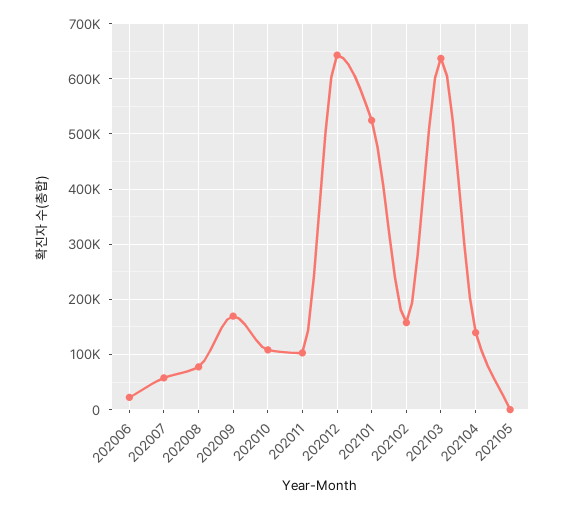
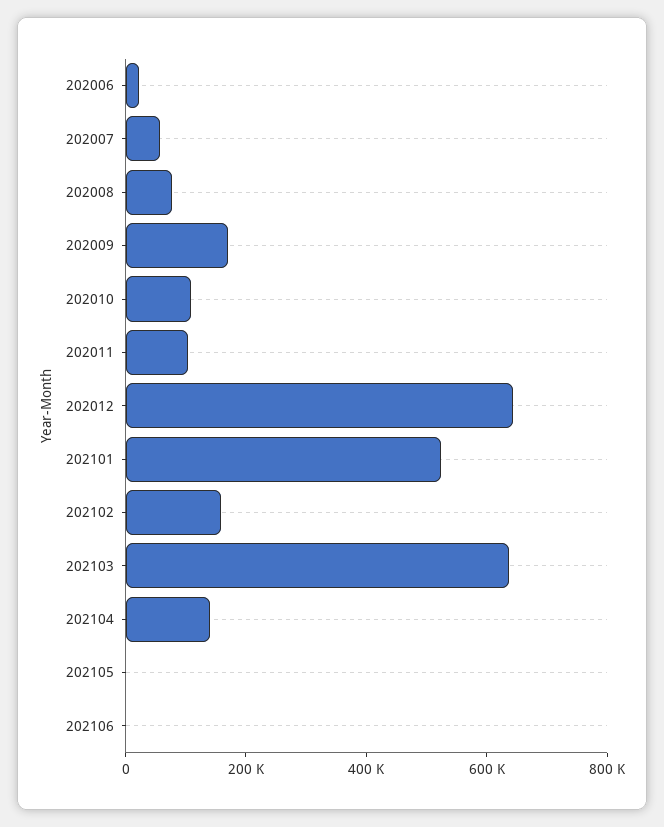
202106: none -> 0

